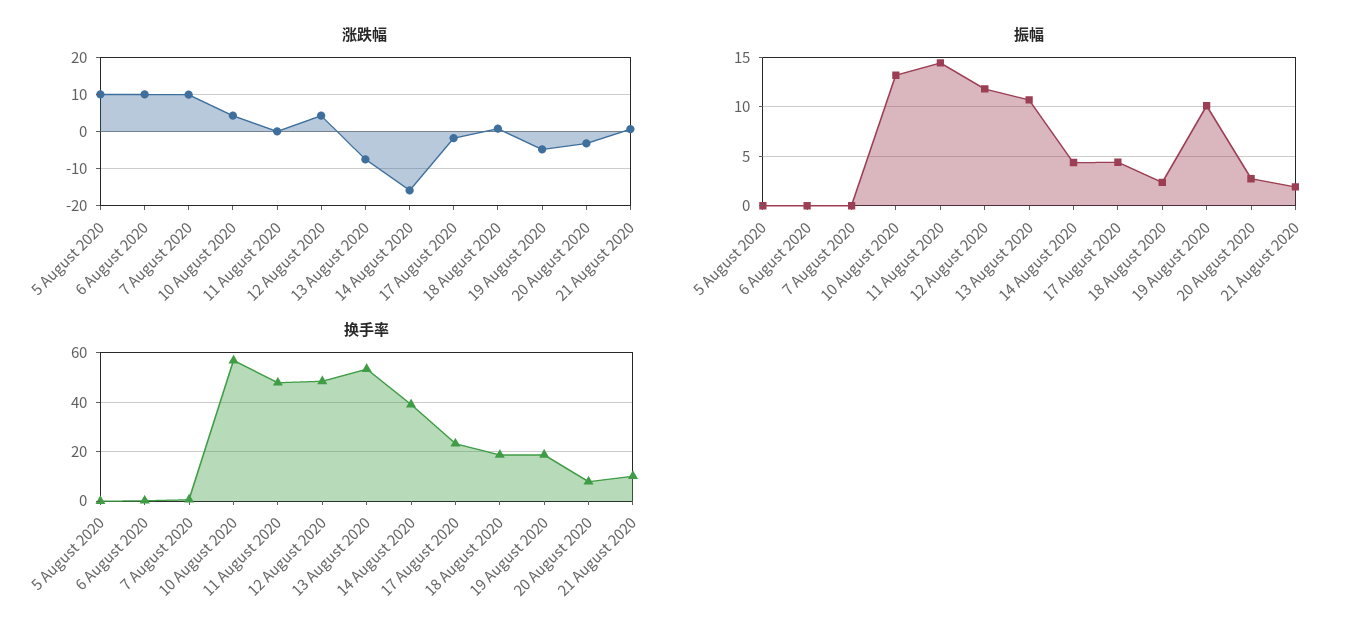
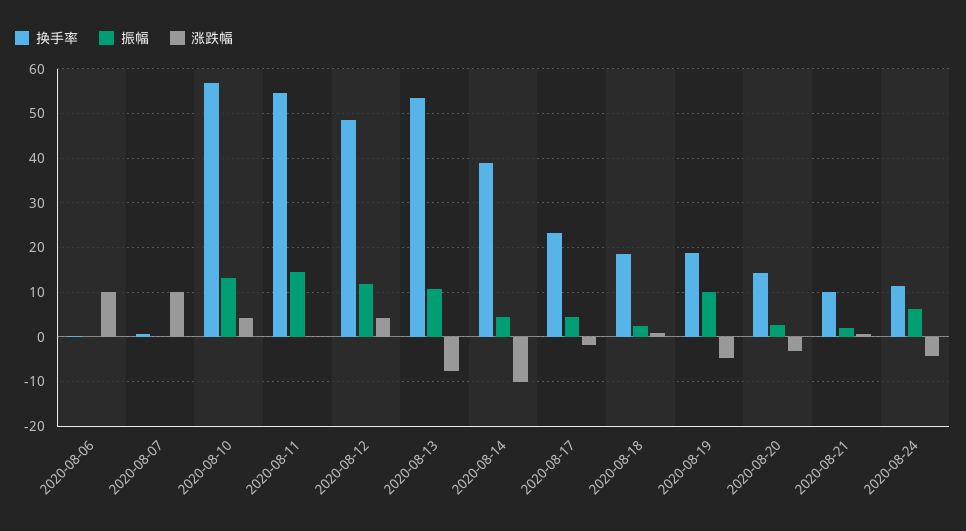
涨跌幅, 5 August 2020: 10 -> none
涨跌幅, 14 August 2020: -16 -> -10
振幅, 5 August 2020: 0 -> none
换手率, 5 August 2020: 0 -> none
换手率, 11 August 2020: 47.5 -> 54
换手率, 20 August 2020: 7.5 -> 14
换手率, 2020-08-24: none -> 12
振幅, 2020-08-24: none -> 6
涨跌幅, 2020-08-24: none -> -4

